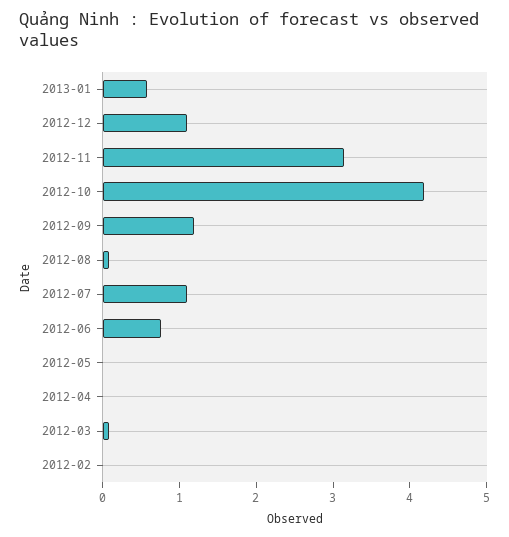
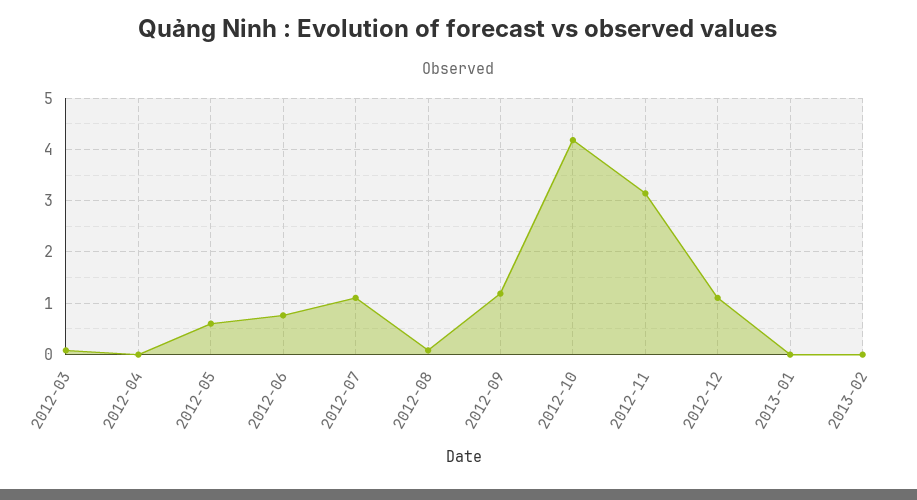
2013-01: 0.6 -> 0
2012-05: 0 -> 0.6
2012-02: 0 -> none
2013-02: none -> 0

